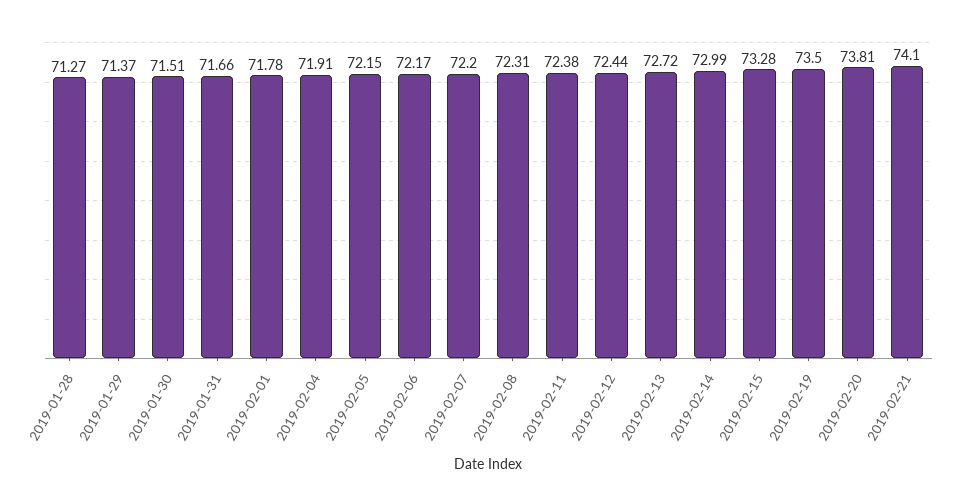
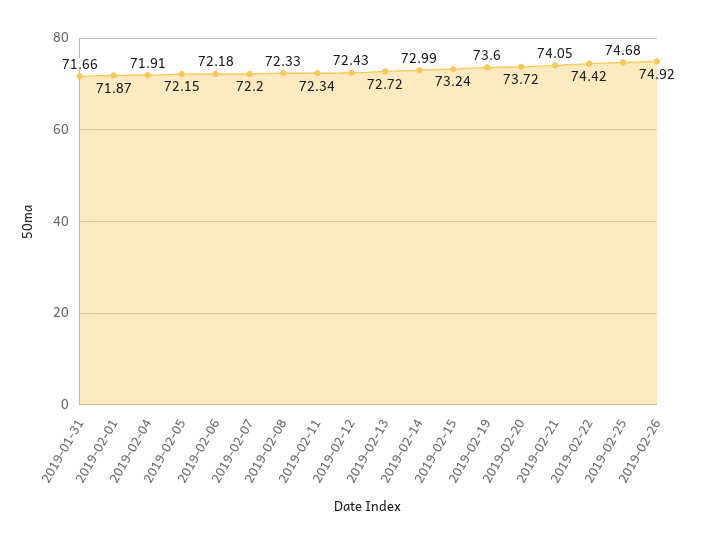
2019-01-28: 71.27 -> none
2019-01-29: 71.37 -> none
2019-01-30: 71.51 -> none
2019-02-01: 71.78 -> 71.87
2019-02-06: 72.17 -> 72.18
2019-02-08: 72.31 -> 72.33
2019-02-11: 72.38 -> 72.34
2019-02-12: 72.44 -> 72.43
2019-02-15: 73.28 -> 73.24
2019-02-19: 73.5 -> 73.6
2019-02-20: 73.81 -> 73.72
2019-02-21: 74.1 -> 74.05
2019-02-22: none -> 74.42
2019-02-25: none -> 74.68
2019-02-26: none -> 74.92

